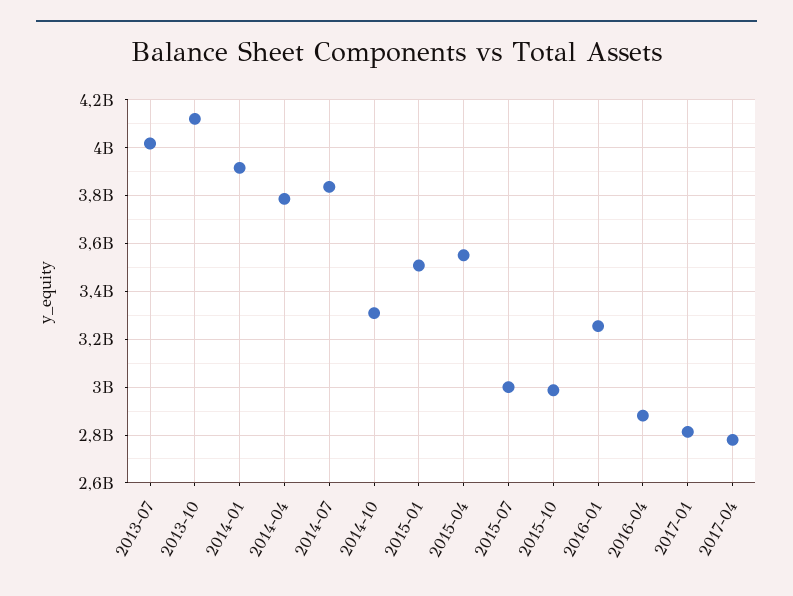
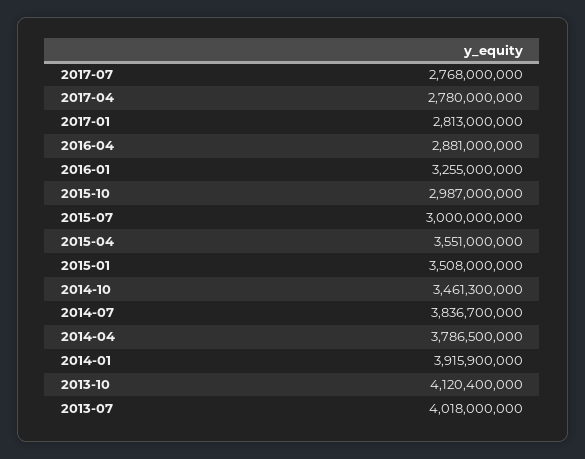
2014-10: 3300000000 -> 3461300000
2017-07: none -> 2768000000

